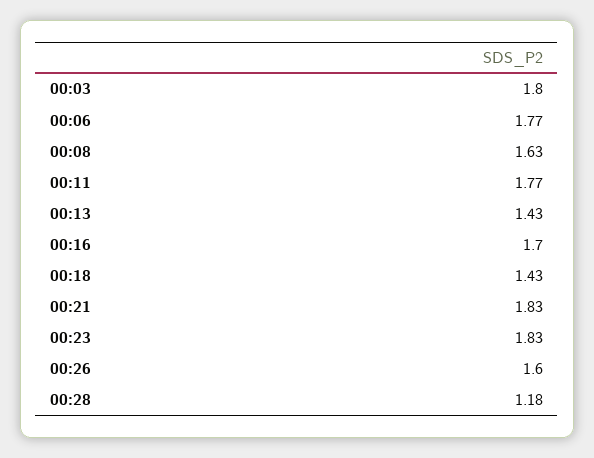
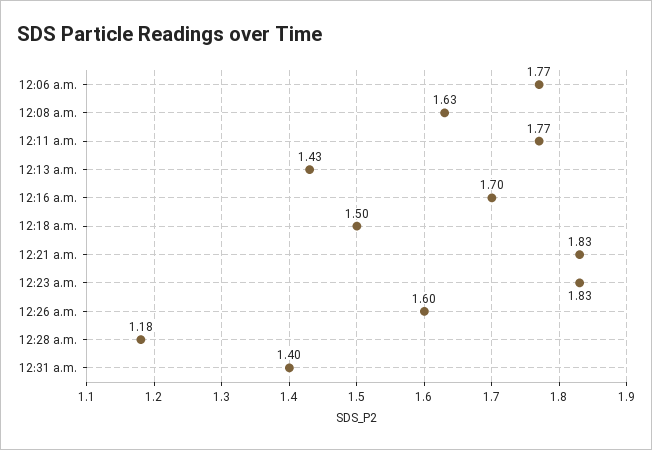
00:03: 1.8 -> none
00:18: 1.43 -> 1.5
12:31 a.m.: none -> 1.4

